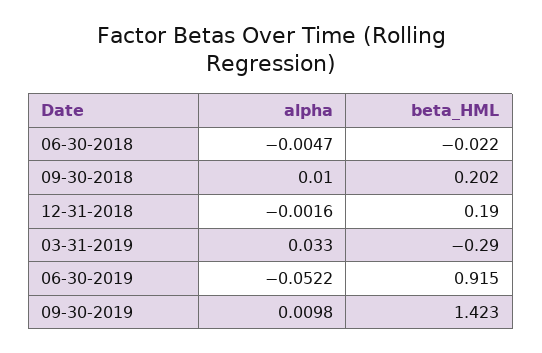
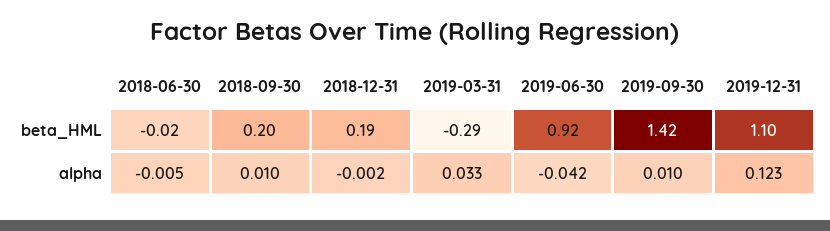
alpha, 06-30-2019: -0.0522 -> -0.042
beta_HML, 2019-12-31: none -> 1.1
alpha, 2019-12-31: none -> 0.123

